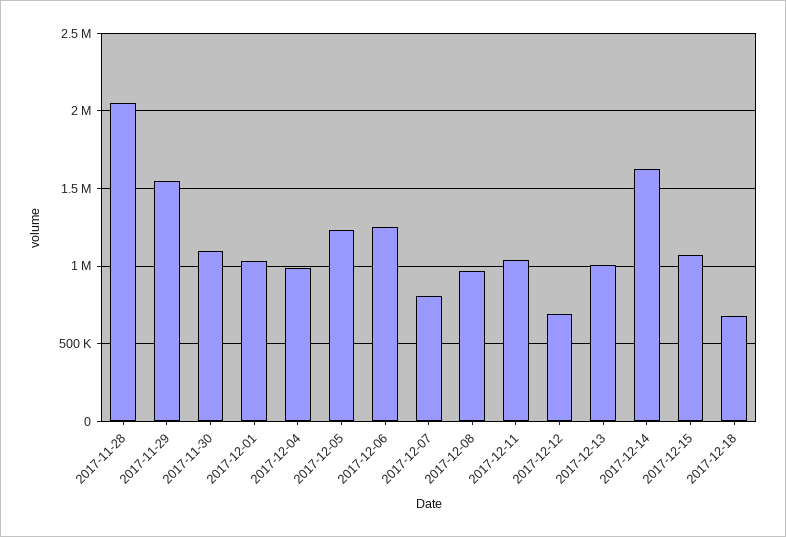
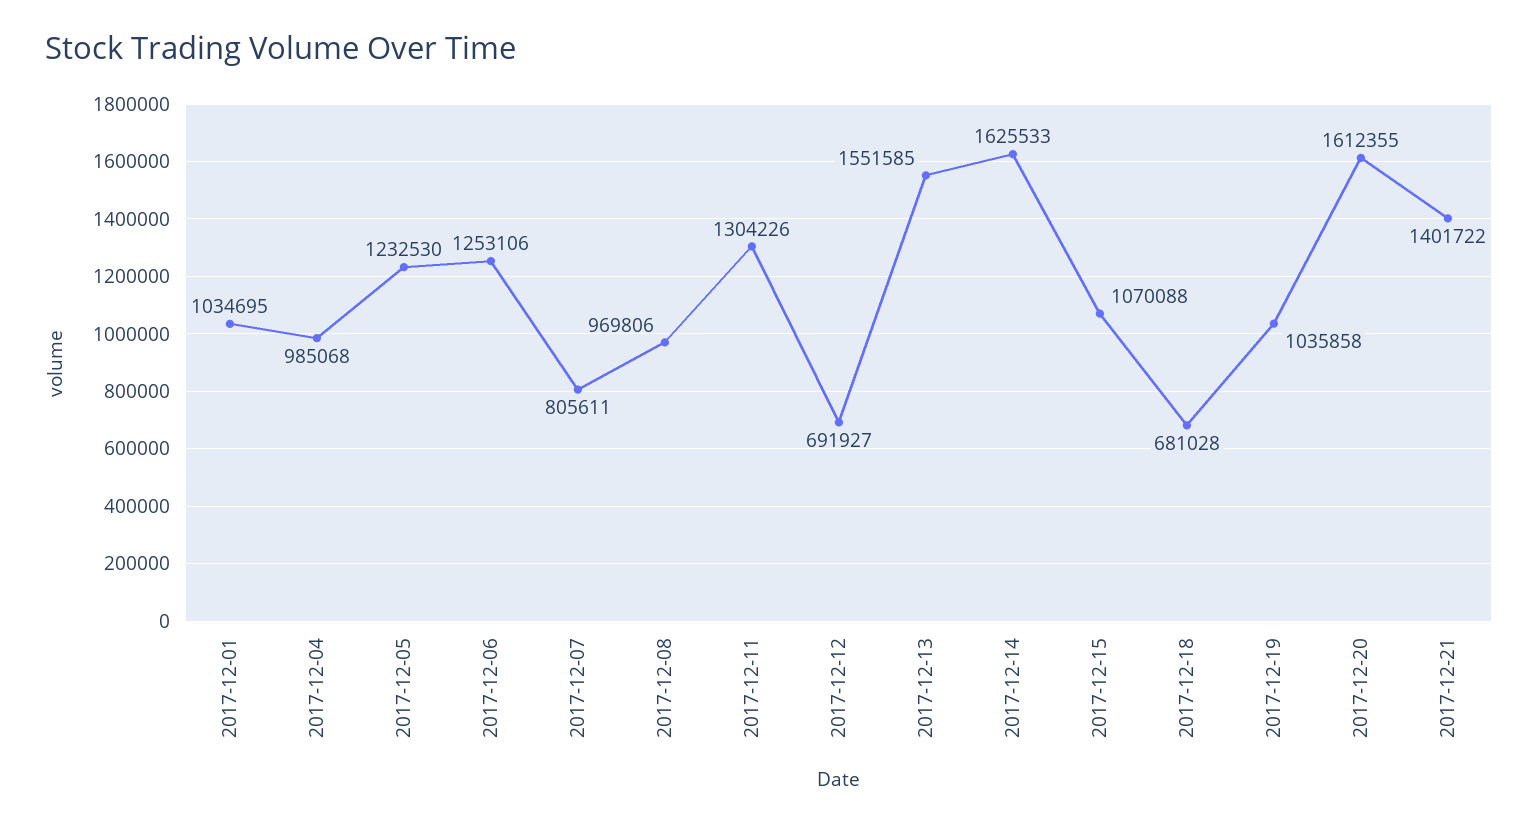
2017-11-28: 2050000 -> none
2017-11-29: 1550000 -> none
2017-11-30: 1100000 -> none
2017-12-11: 1050000 -> 1304226
2017-12-13: 1000000 -> 1551585
2017-12-19: none -> 1035858
2017-12-20: none -> 1612355
2017-12-21: none -> 1401722

